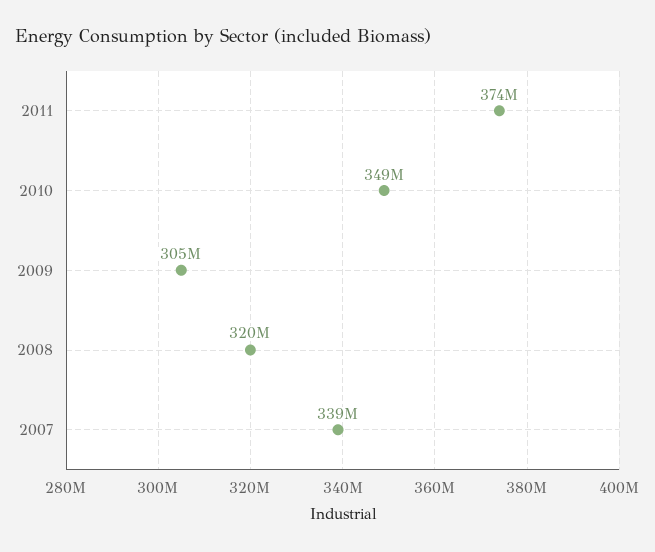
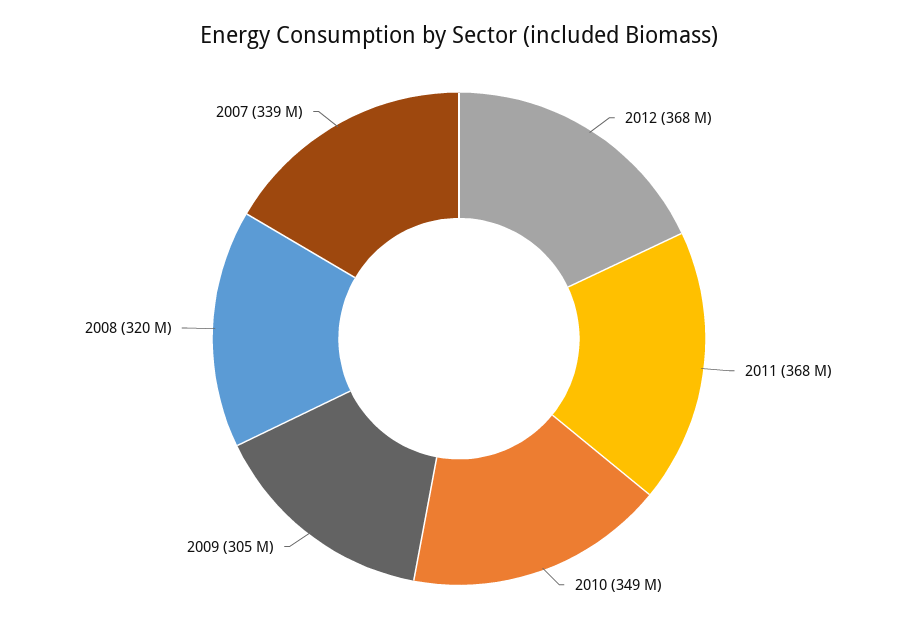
2011: 374000000 -> 368000000
2012: none -> 368000000

